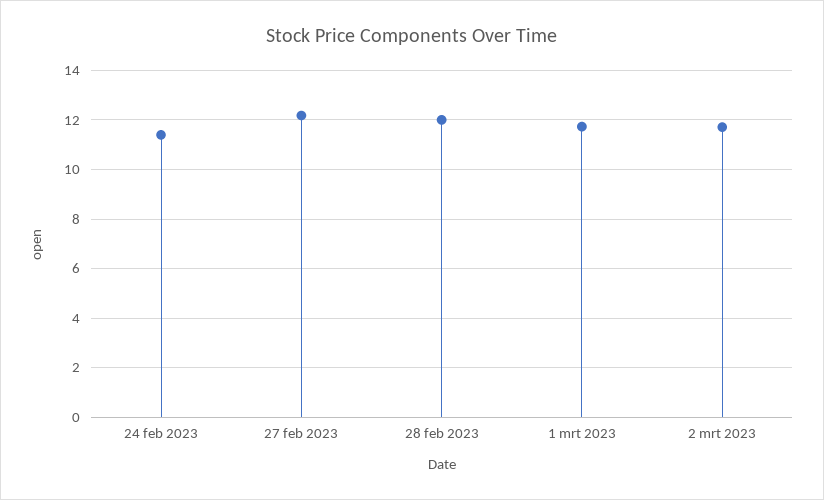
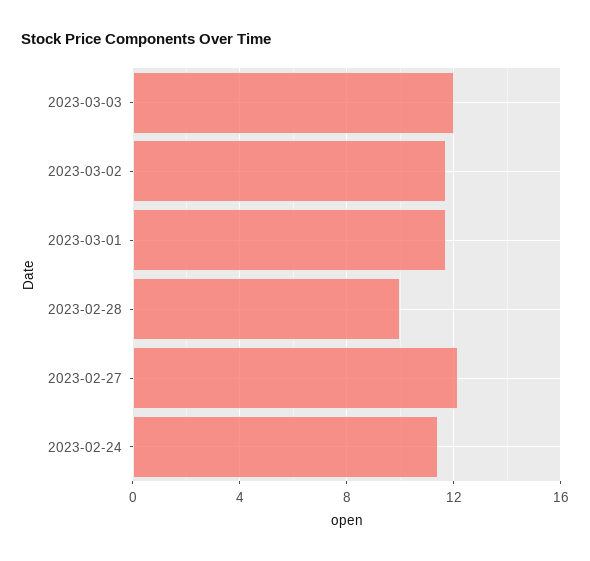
28 feb 2023: 12 -> 10
2023-03-03: none -> 12

